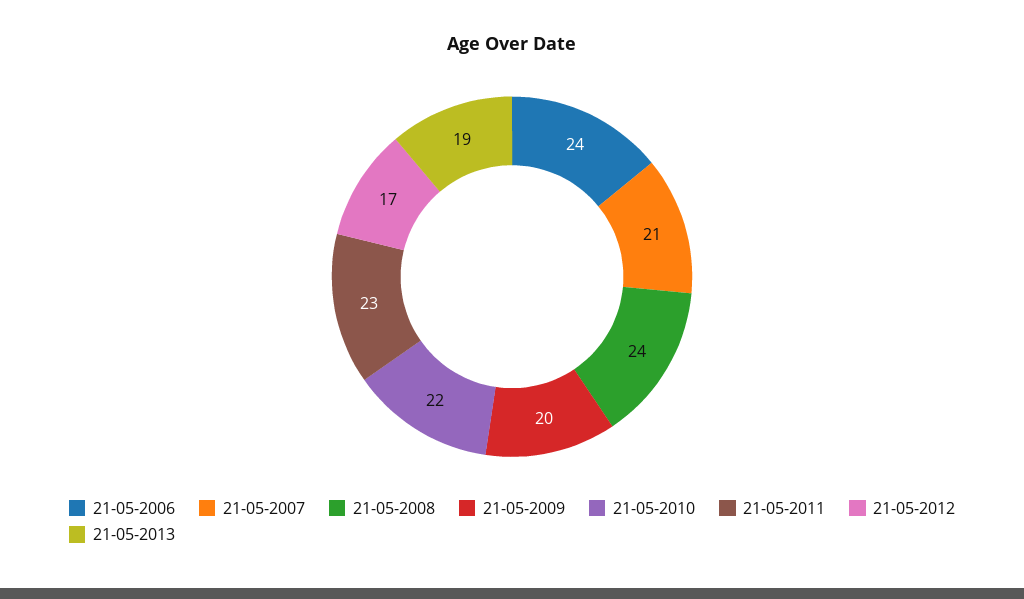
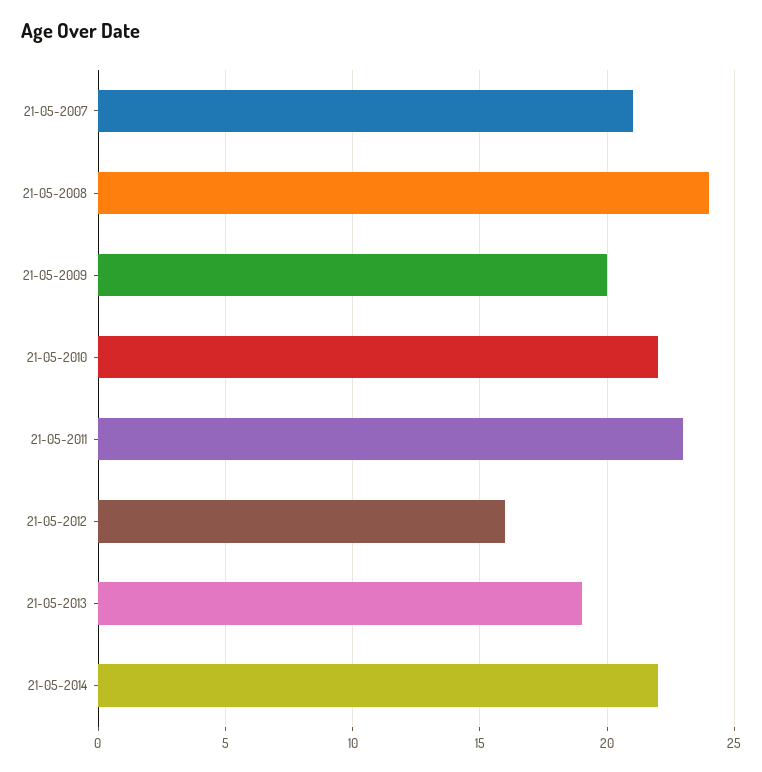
21-05-2006: 24 -> none
21-05-2012: 17 -> 16
21-05-2014: none -> 22

